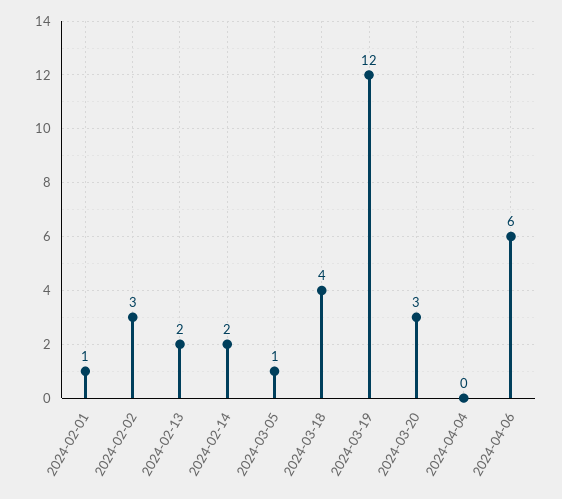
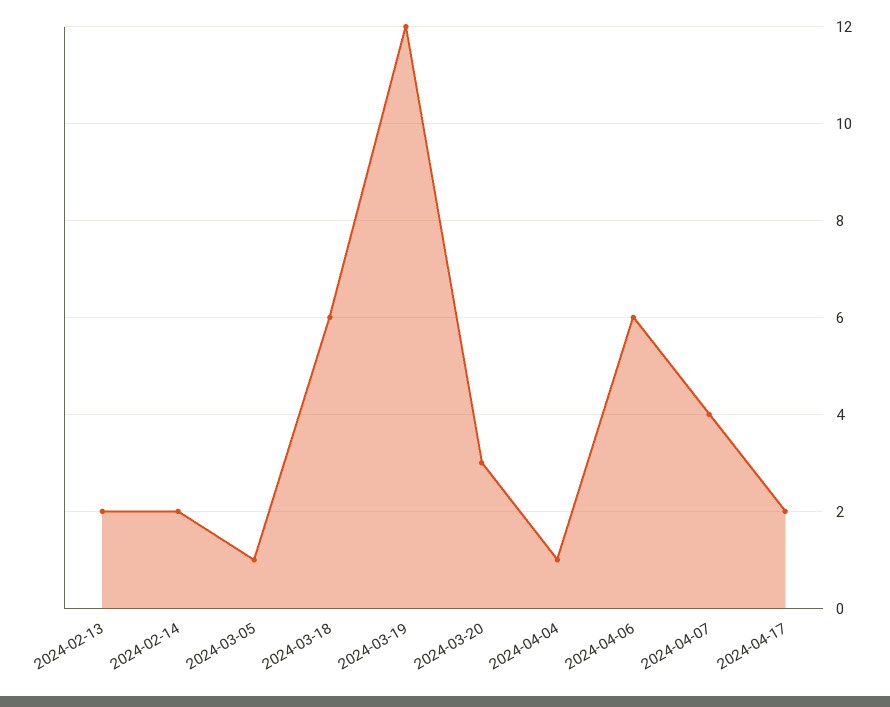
2024-02-01: 1 -> none
2024-02-02: 3 -> none
2024-03-18: 4 -> 6
2024-04-04: 0 -> 1
2024-04-07: none -> 4
2024-04-17: none -> 2

